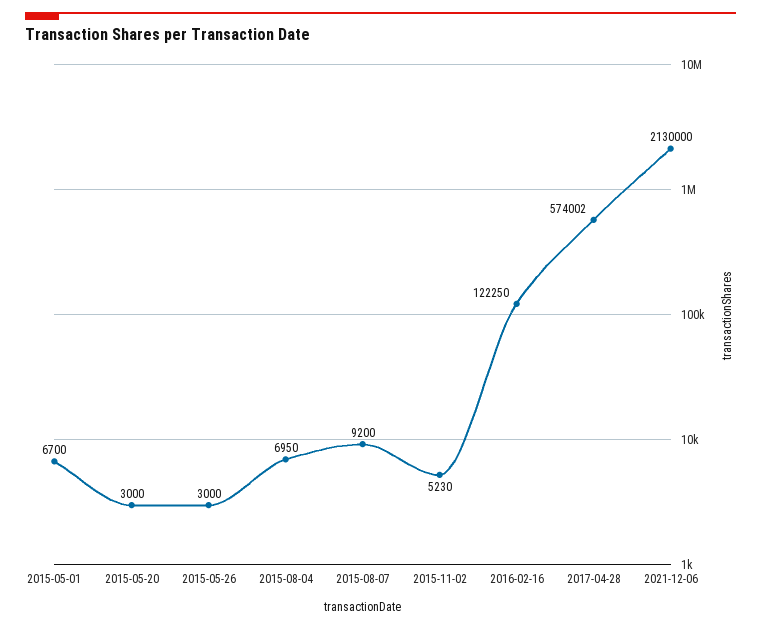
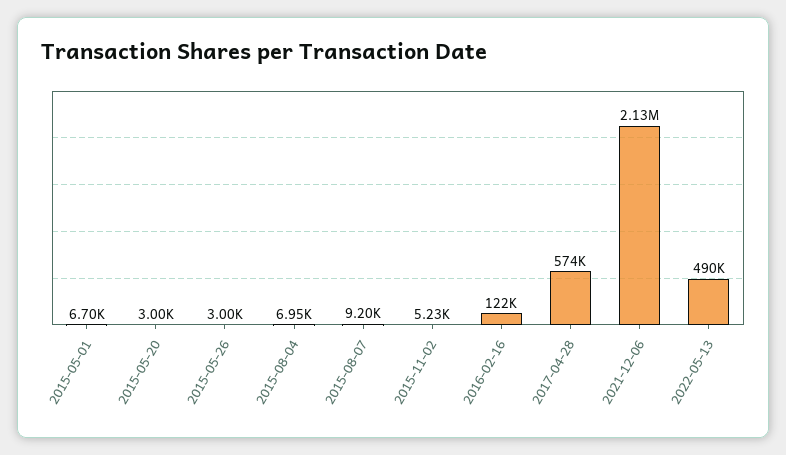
2022-05-13: none -> 490000

